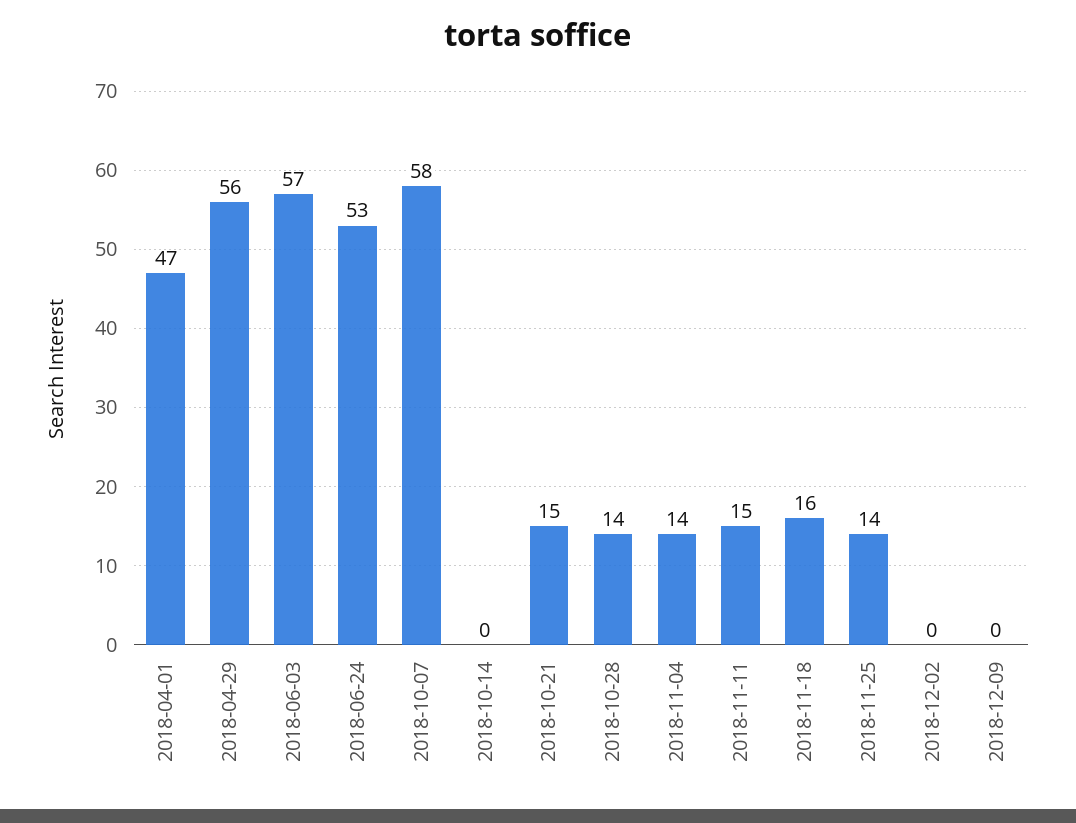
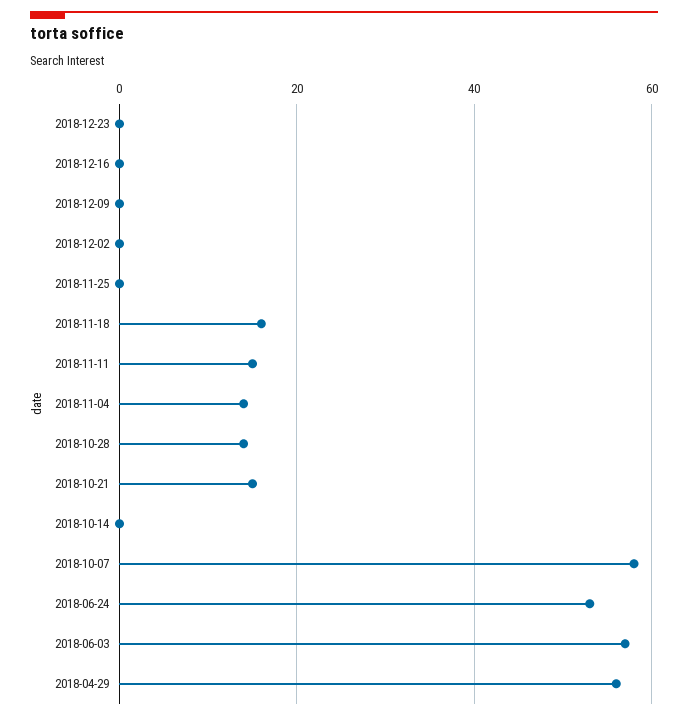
2018-04-01: 47 -> none
2018-11-25: 14 -> 0
2018-12-23: none -> 0
2018-12-16: none -> 0

